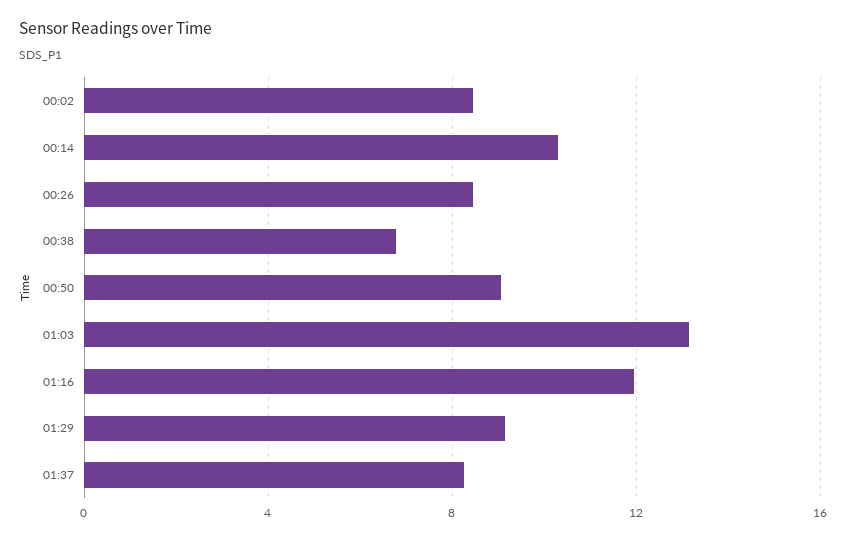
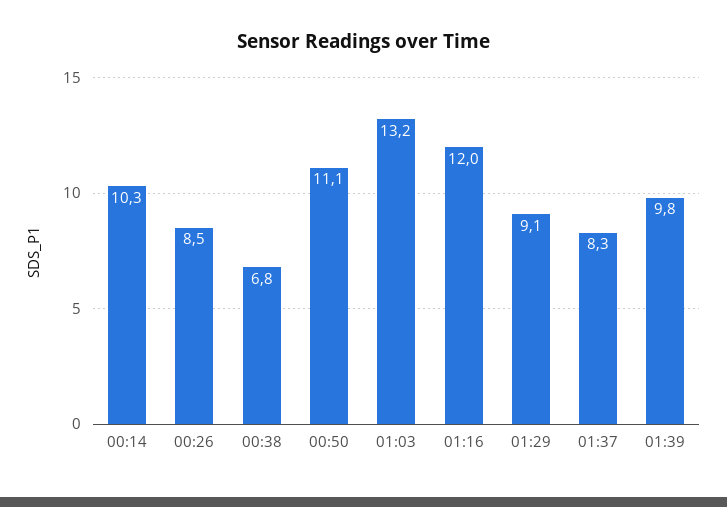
00:02: 8.5 -> none
00:50: 9 -> 11.1
01:39: none -> 9.8

